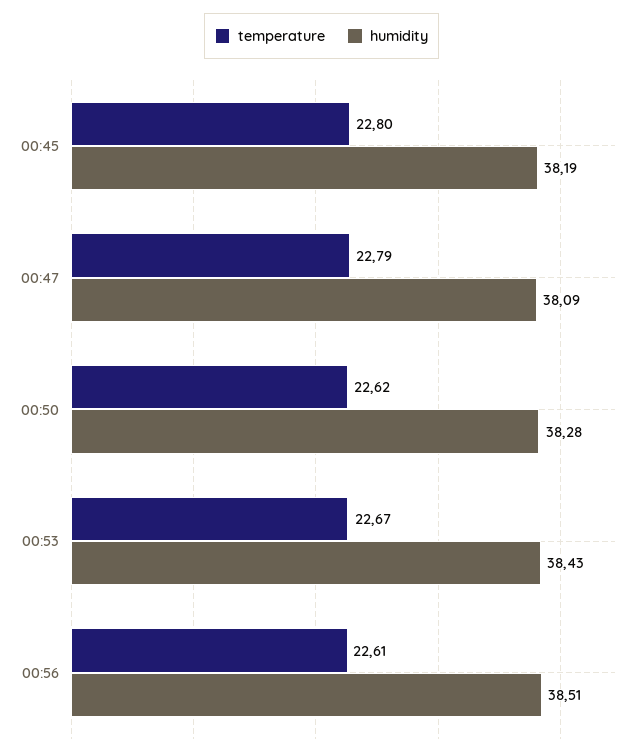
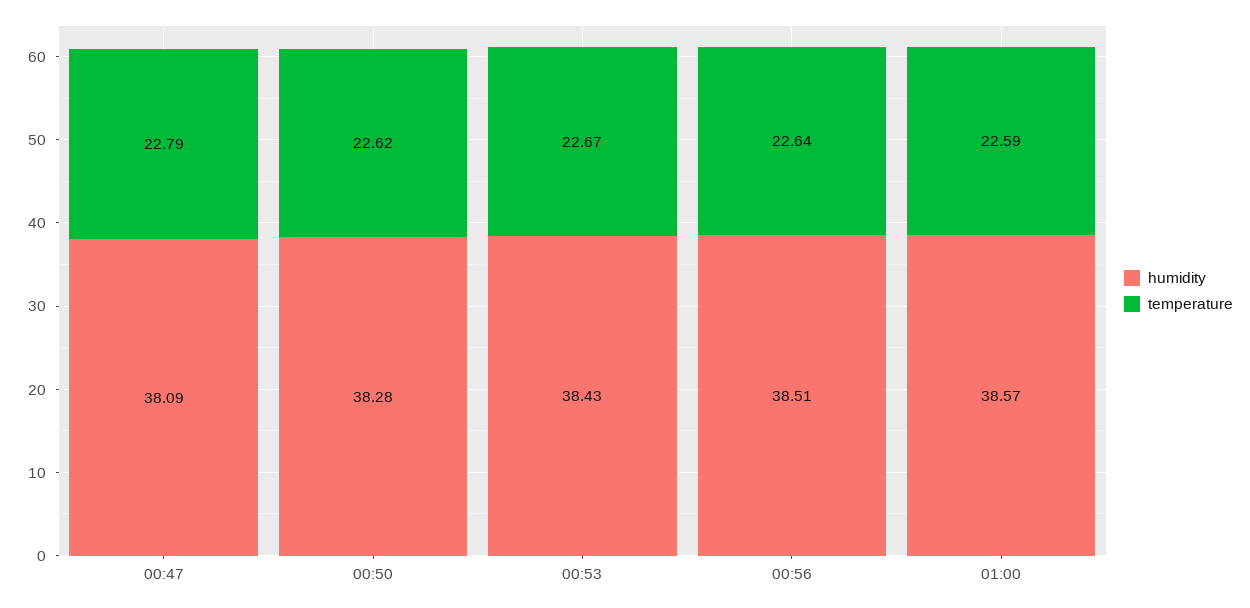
temperature, 00:45: 22.8 -> none
humidity, 00:45: 38.19 -> none
temperature, 00:56: 22.61 -> 22.64
humidity, 01:00: none -> 38.57
temperature, 01:00: none -> 22.59

